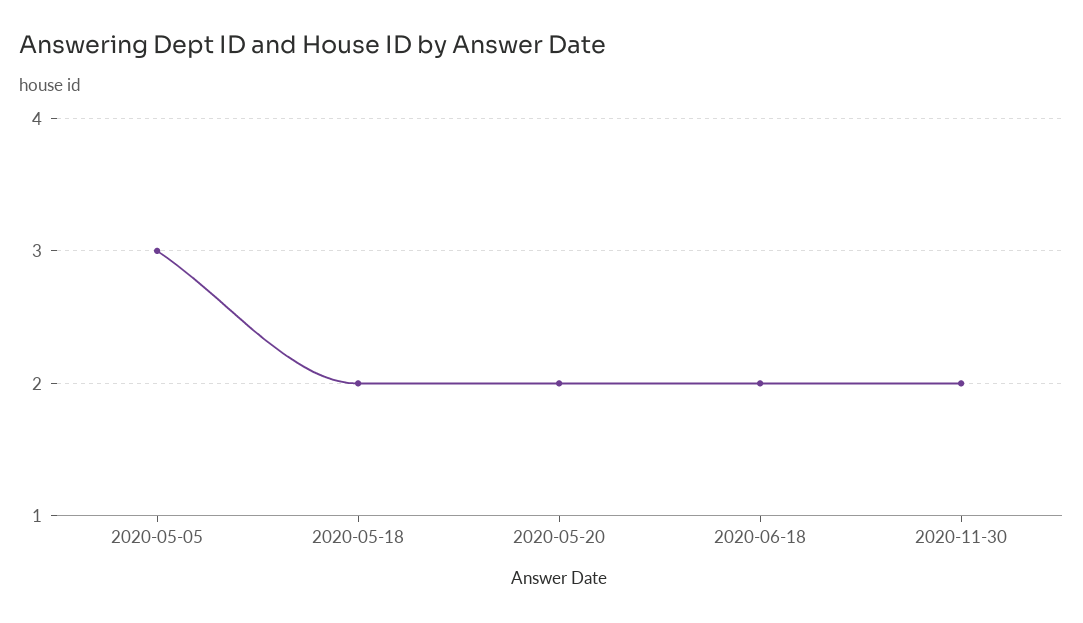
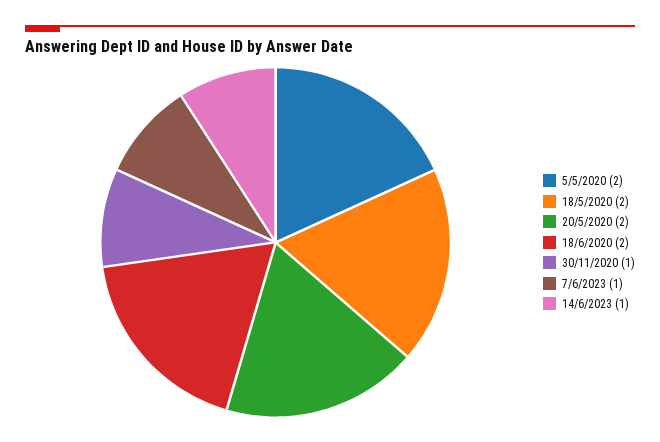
2020-05-05: 3 -> 2
2020-11-30: 2 -> 1
7/6/2023: none -> 1
14/6/2023: none -> 1

